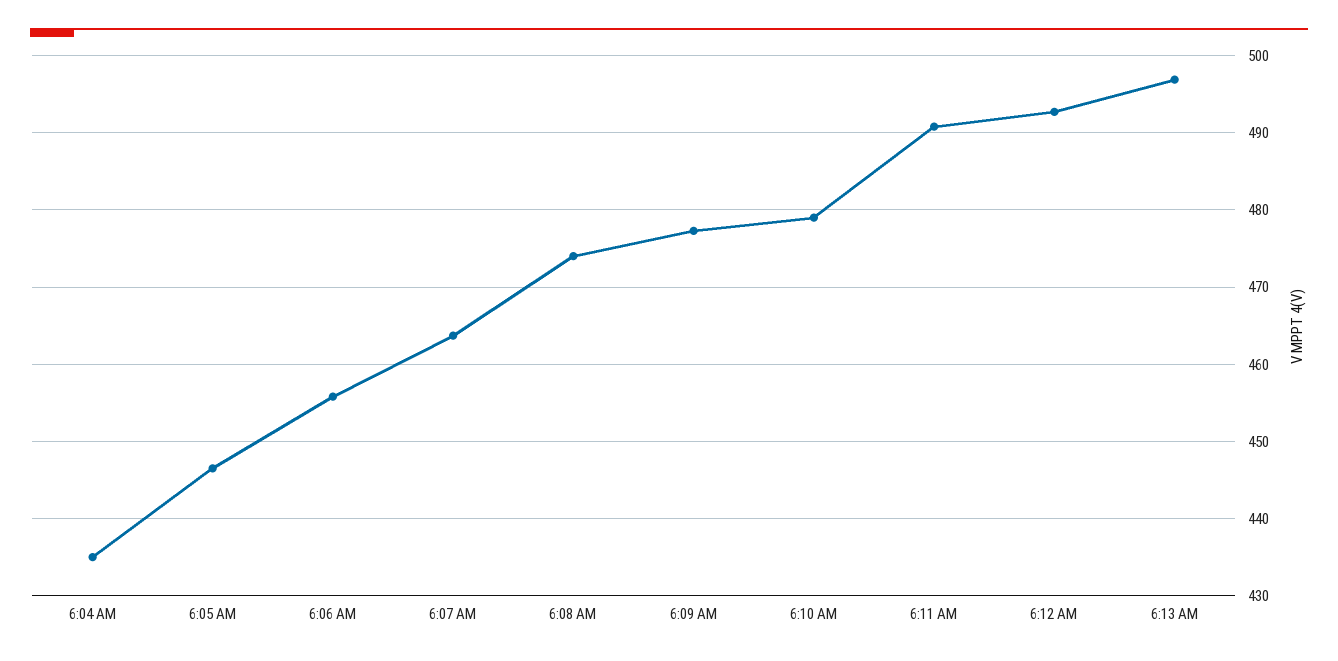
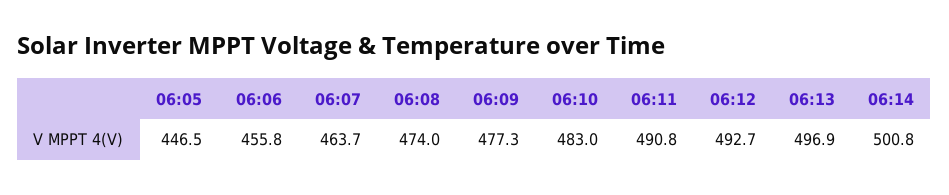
6:04 AM: 435 -> none
6:10 AM: 479 -> 483
06:14: none -> 500.8

